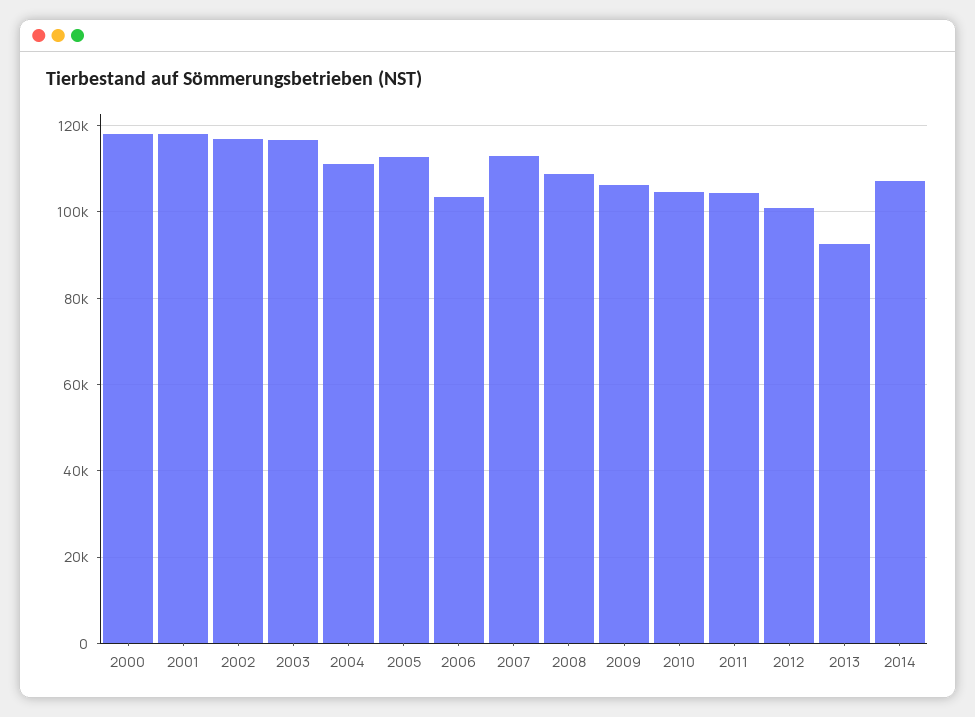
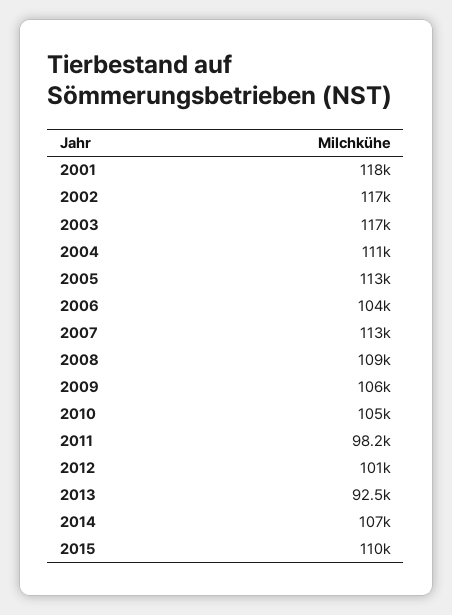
2000: 118000 -> none
2011: 104000 -> 98200
2015: none -> 110000

